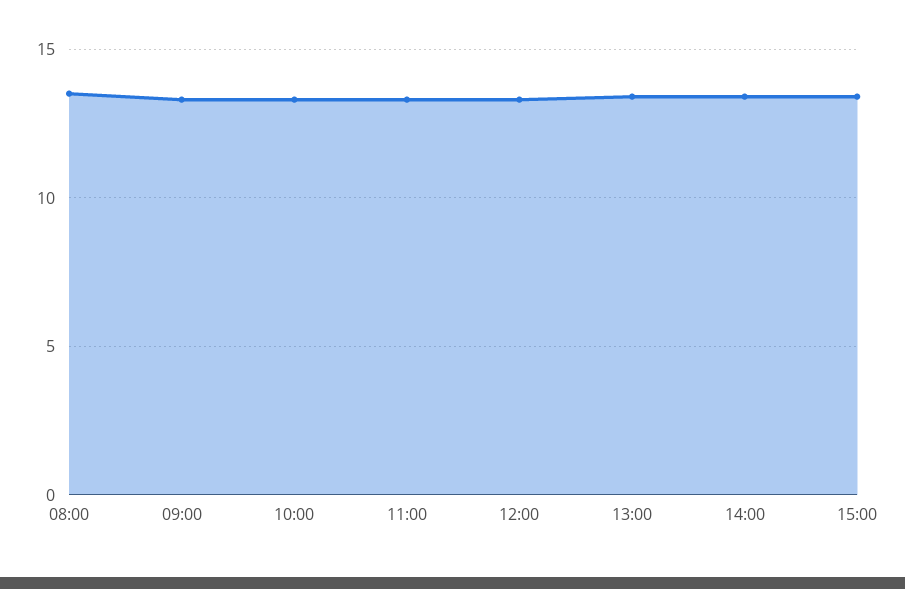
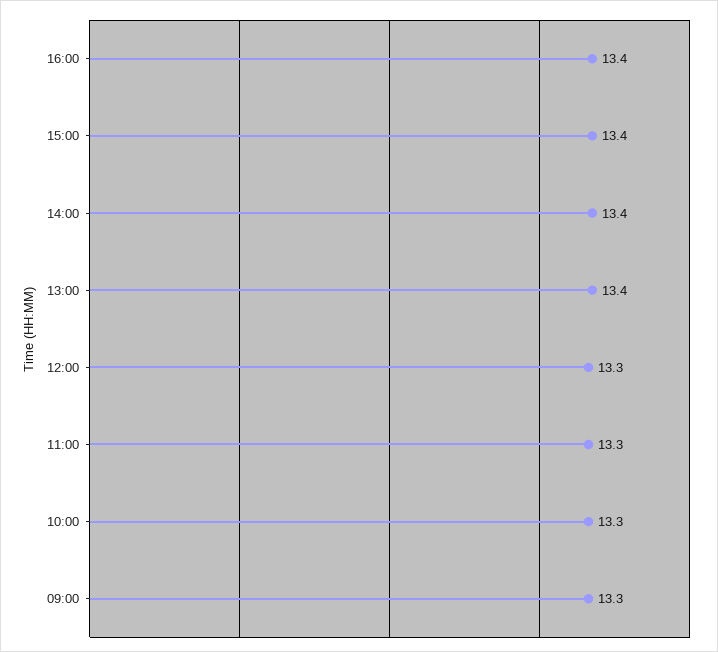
08:00: 13.5 -> none
16:00: none -> 13.4

